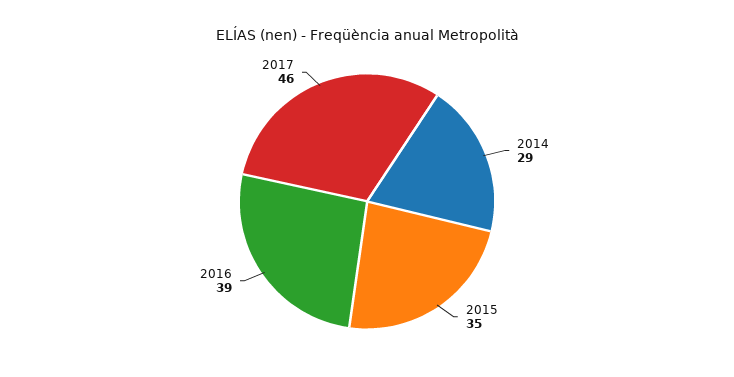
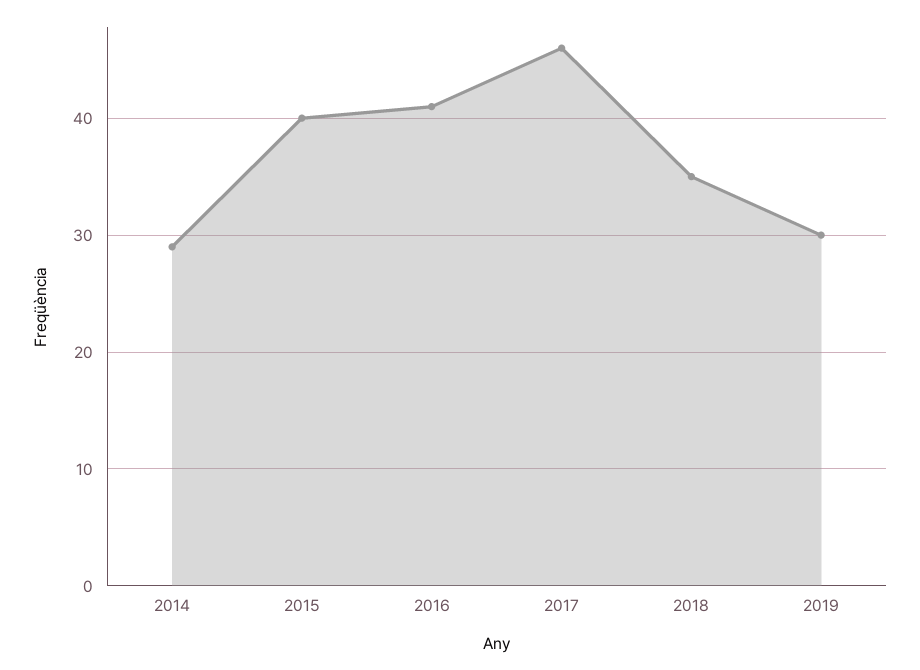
2015: 35 -> 40
2016: 39 -> 41
2018: none -> 35
2019: none -> 30

